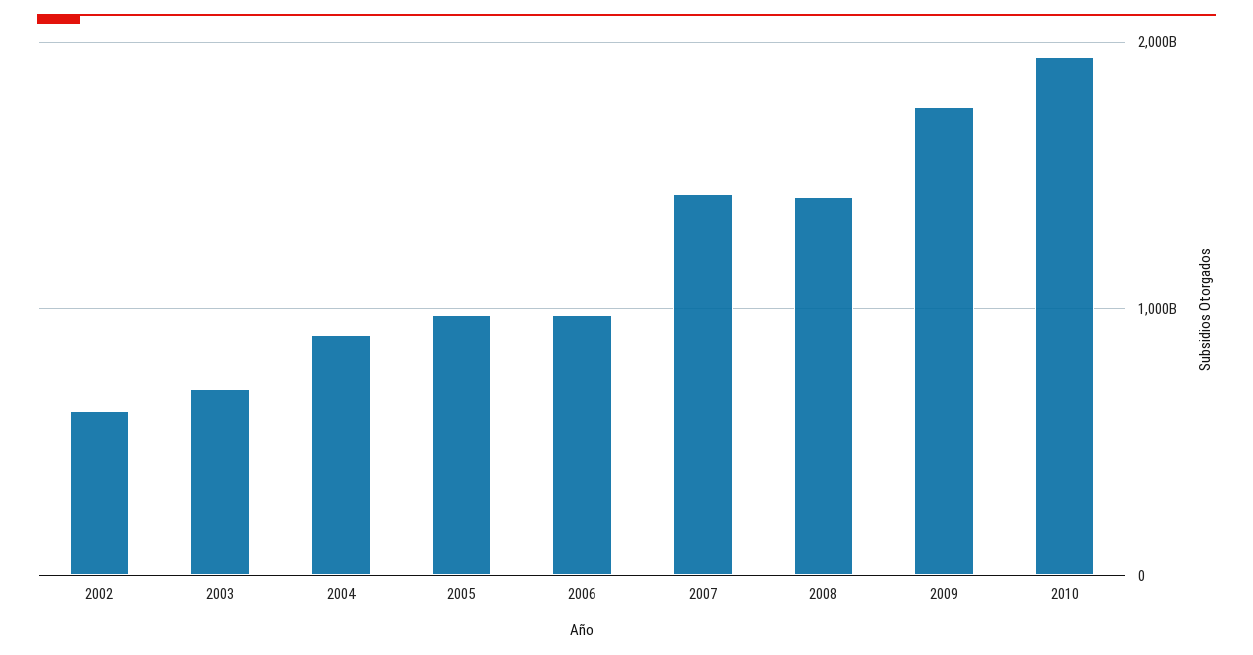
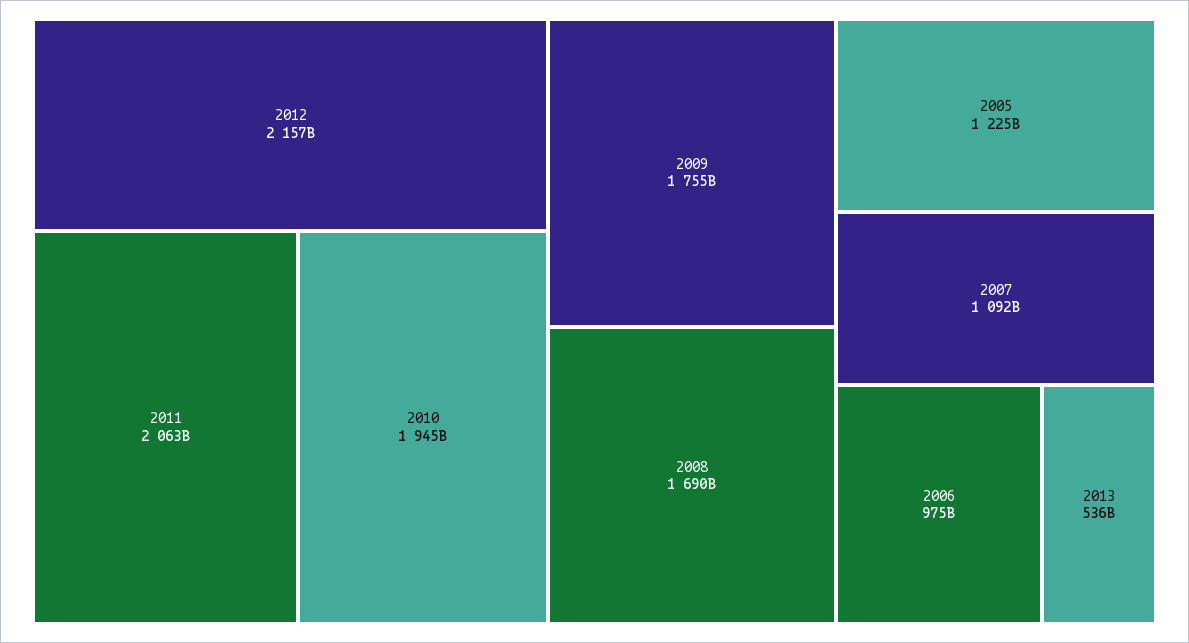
2002: 600000000000 -> none
2003: 700000000000 -> none
2004: 900000000000 -> none
2005: 1000000000000 -> 1225000000000
2007: 1400000000000 -> 1092000000000
2008: 1400000000000 -> 1690000000000
2012: none -> 2157000000000
2011: none -> 2063000000000
2013: none -> 536000000000

